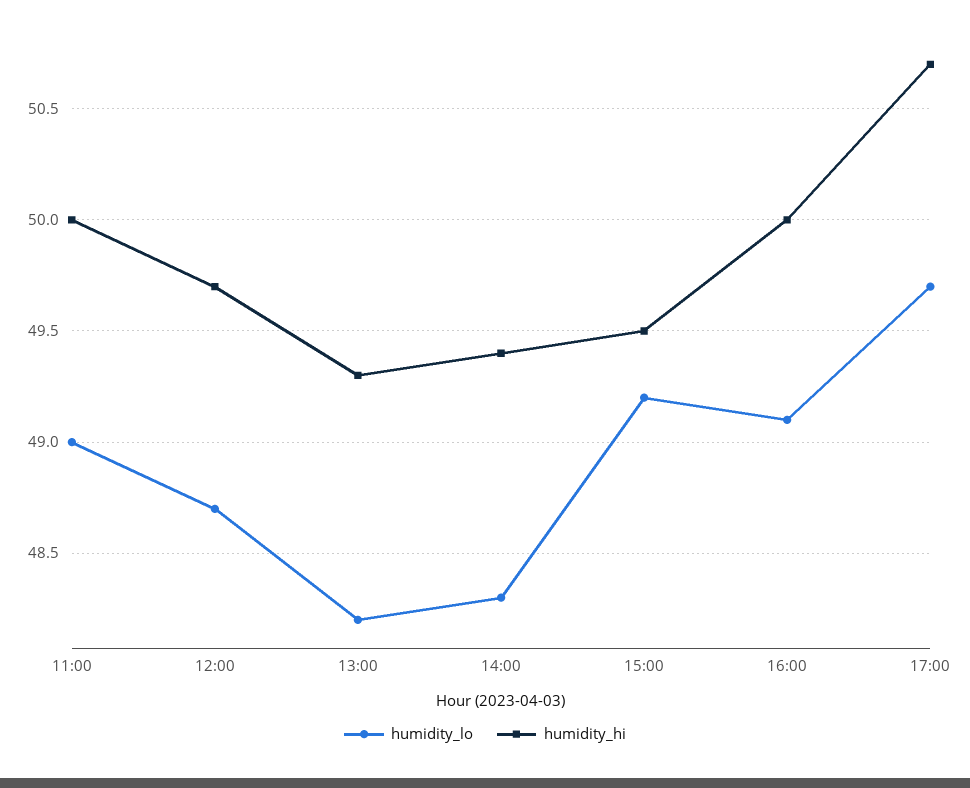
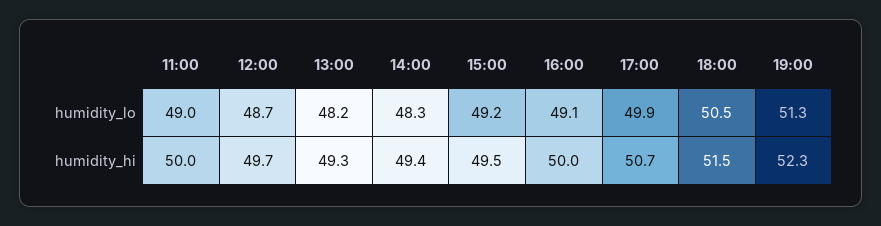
humidity_lo, 17:00: 49.7 -> 49.9
humidity_lo, 18:00: none -> 50.5
humidity_lo, 19:00: none -> 51.3
humidity_hi, 18:00: none -> 51.5
humidity_hi, 19:00: none -> 52.3

